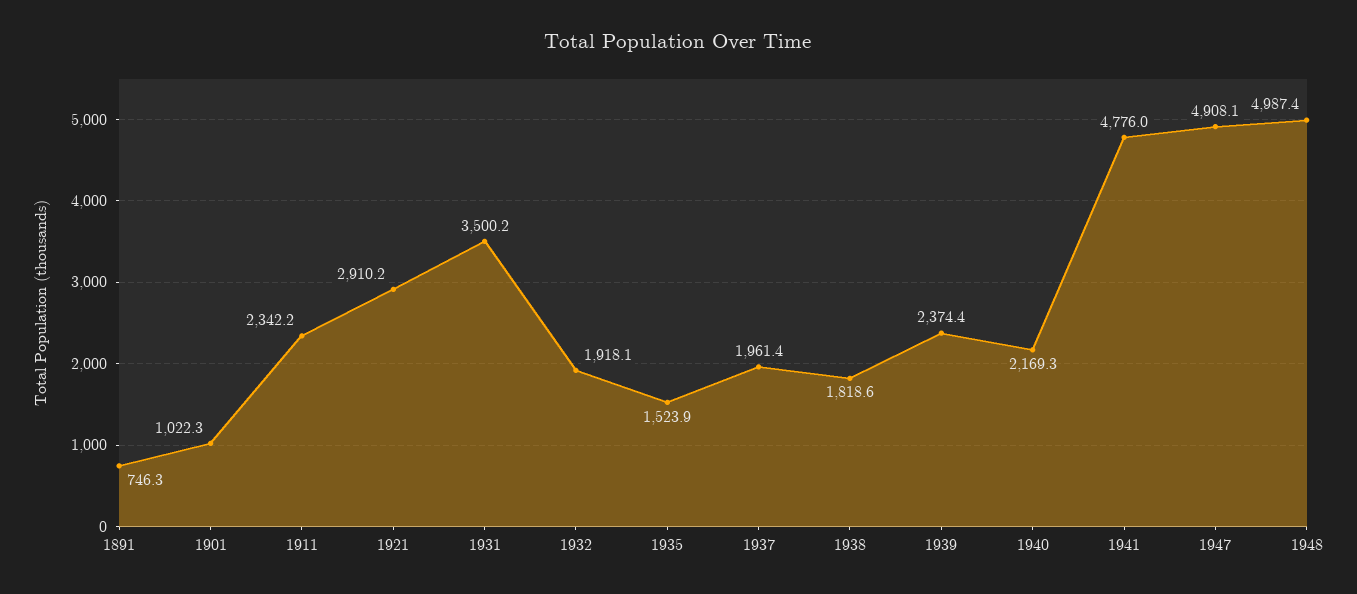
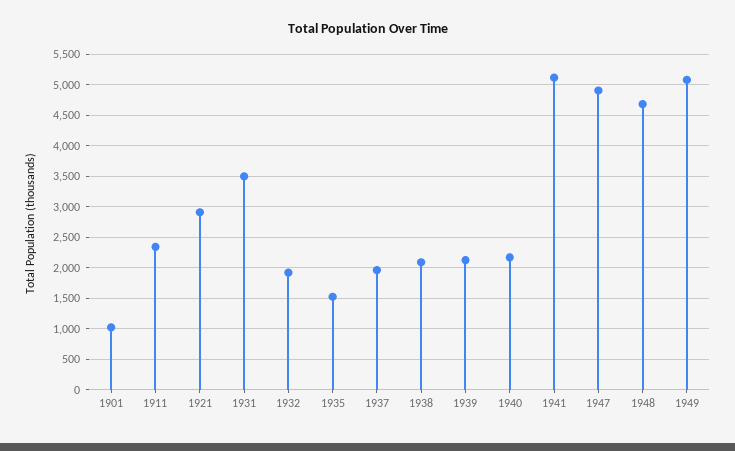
1891: 746.3 -> none
1938: 1818.6 -> 2100
1939: 2374.4 -> 2100
1941: 4776 -> 5100
1948: 4987.4 -> 4700
1949: none -> 5100

